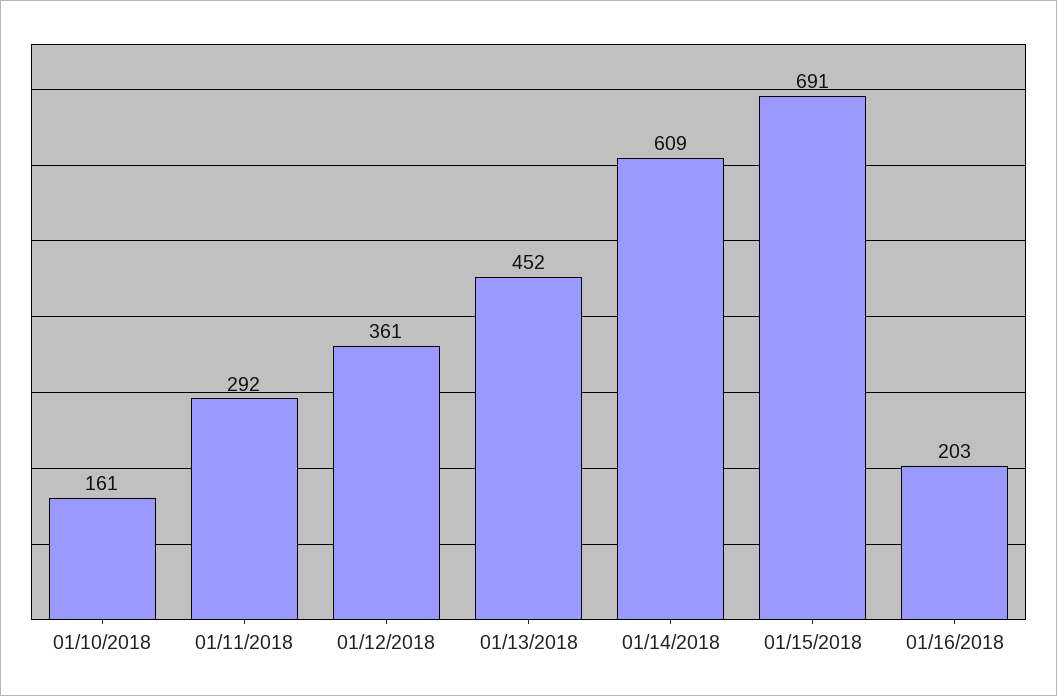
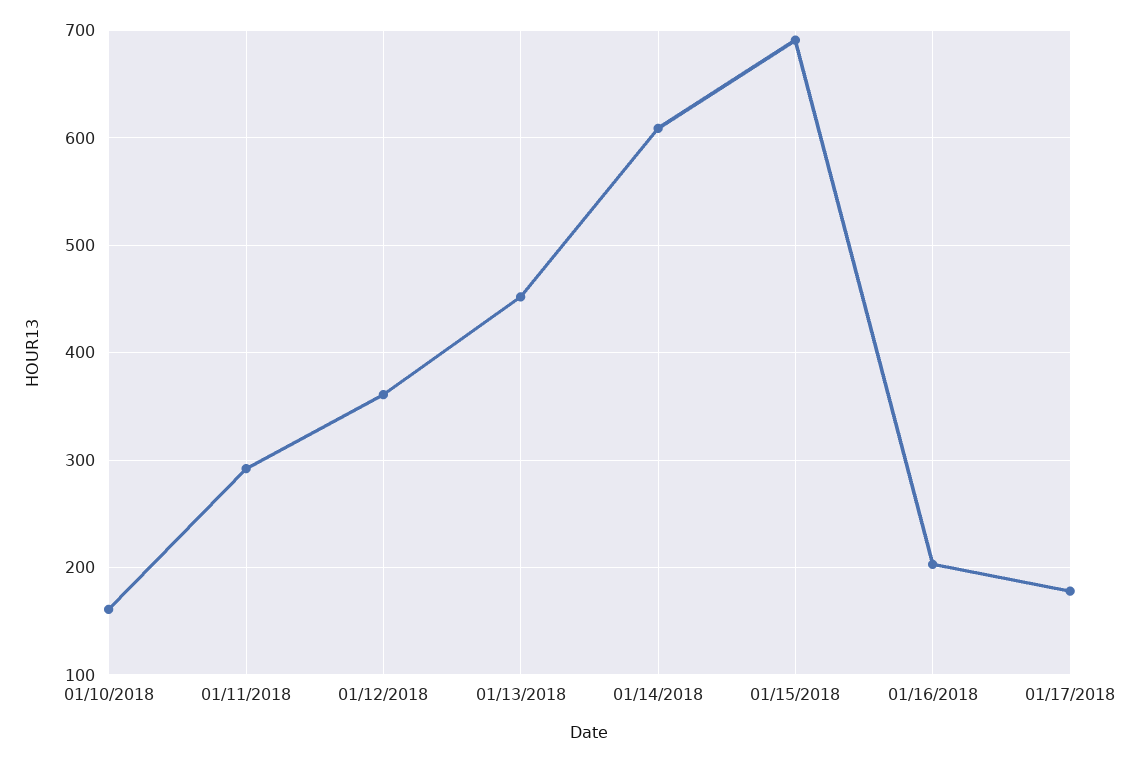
01/17/2018: none -> 180

